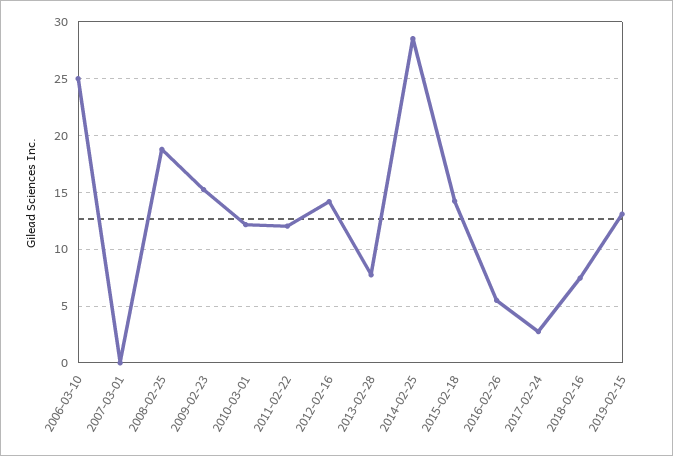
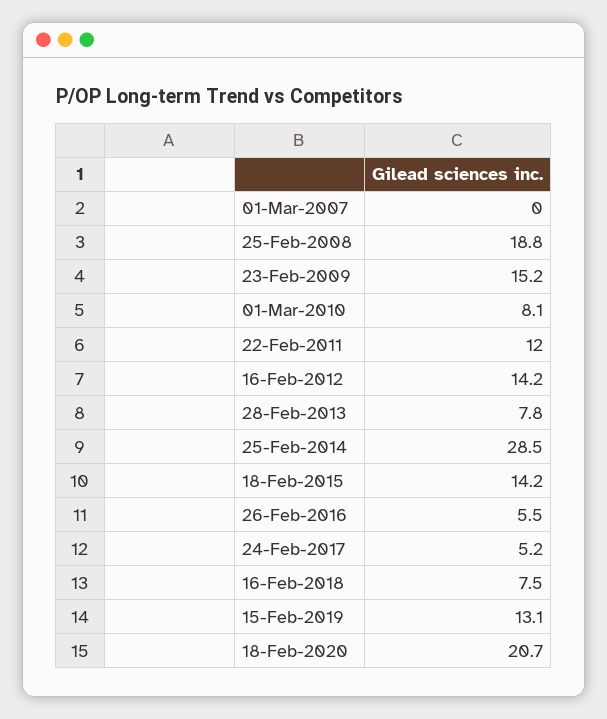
2006-03-10: 25 -> none
2010-03-01: 12 -> 8.1
2017-02-24: 3 -> 5.2
18-Feb-2020: none -> 20.7

